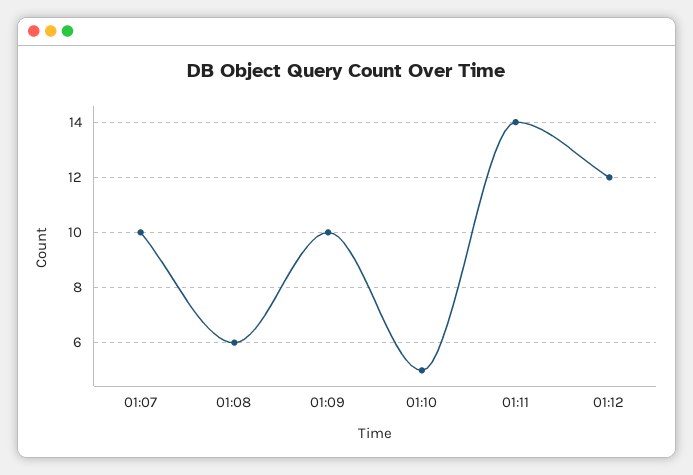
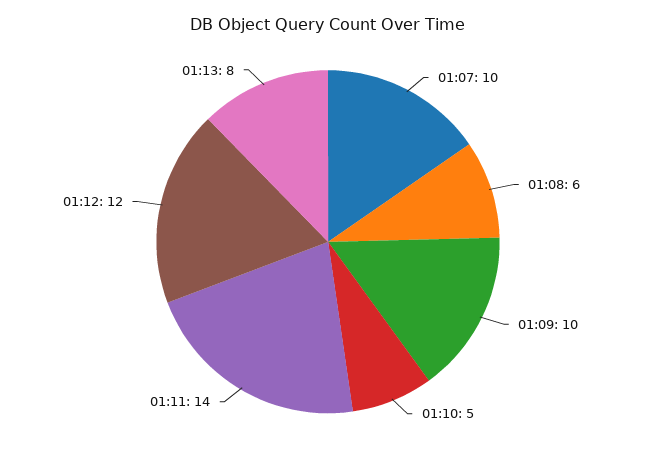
01:13: none -> 8

